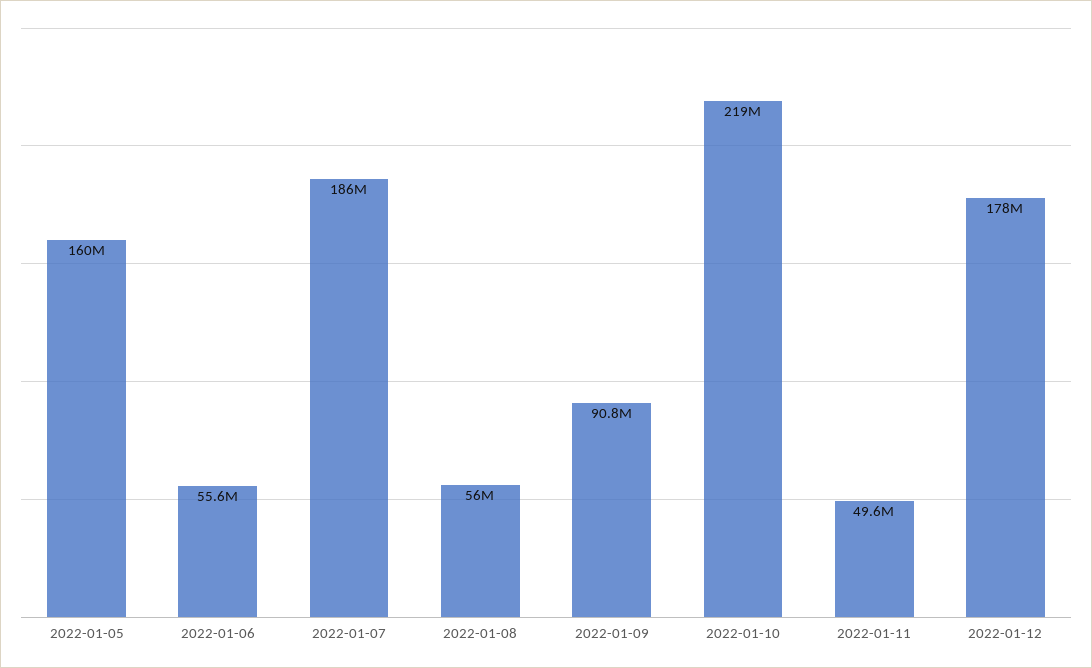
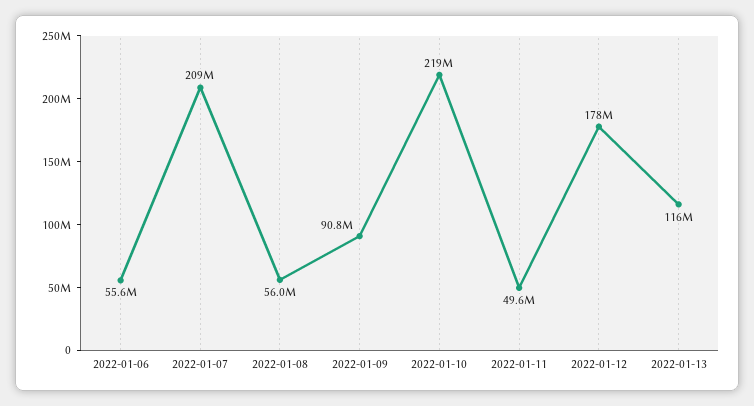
2022-01-05: 160000000 -> none
2022-01-07: 186000000 -> 209000000
2022-01-13: none -> 116000000

